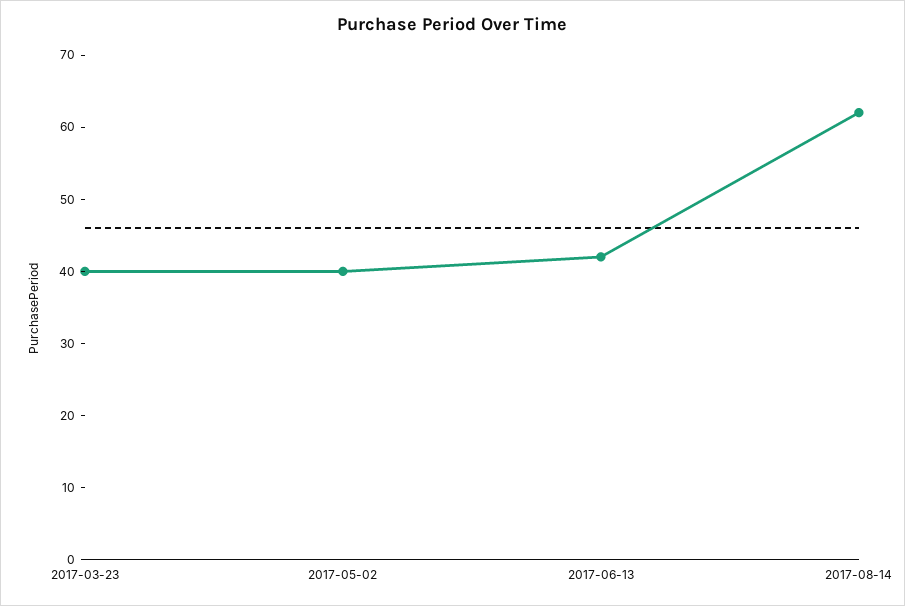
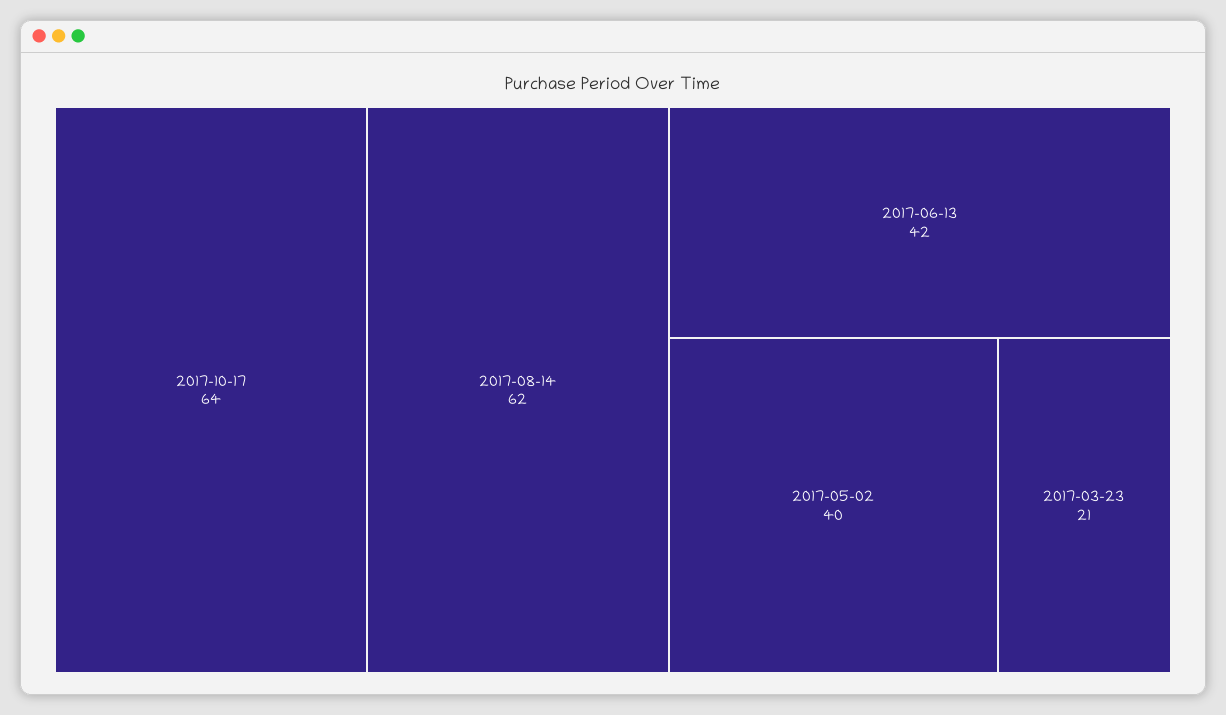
2017-03-23: 40 -> 21
2017-10-17: none -> 64

